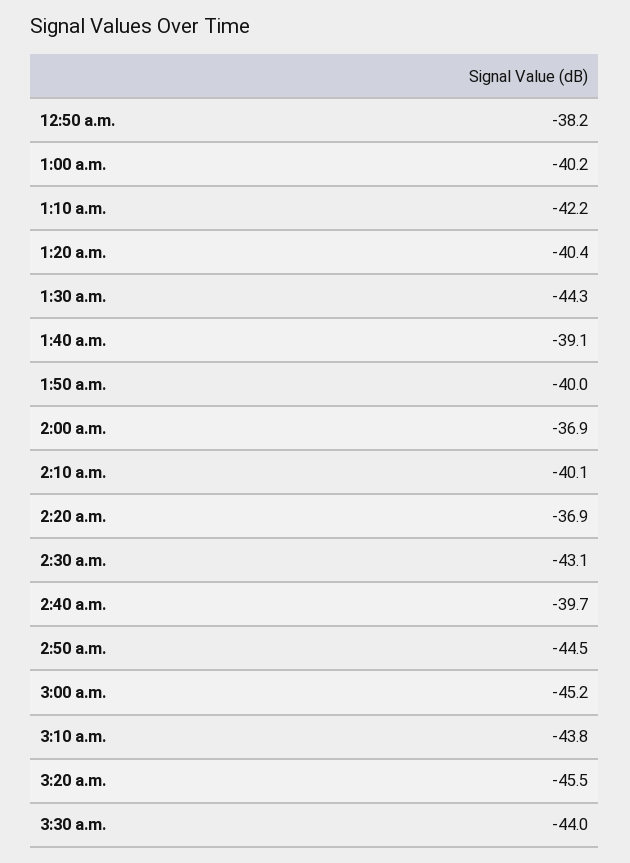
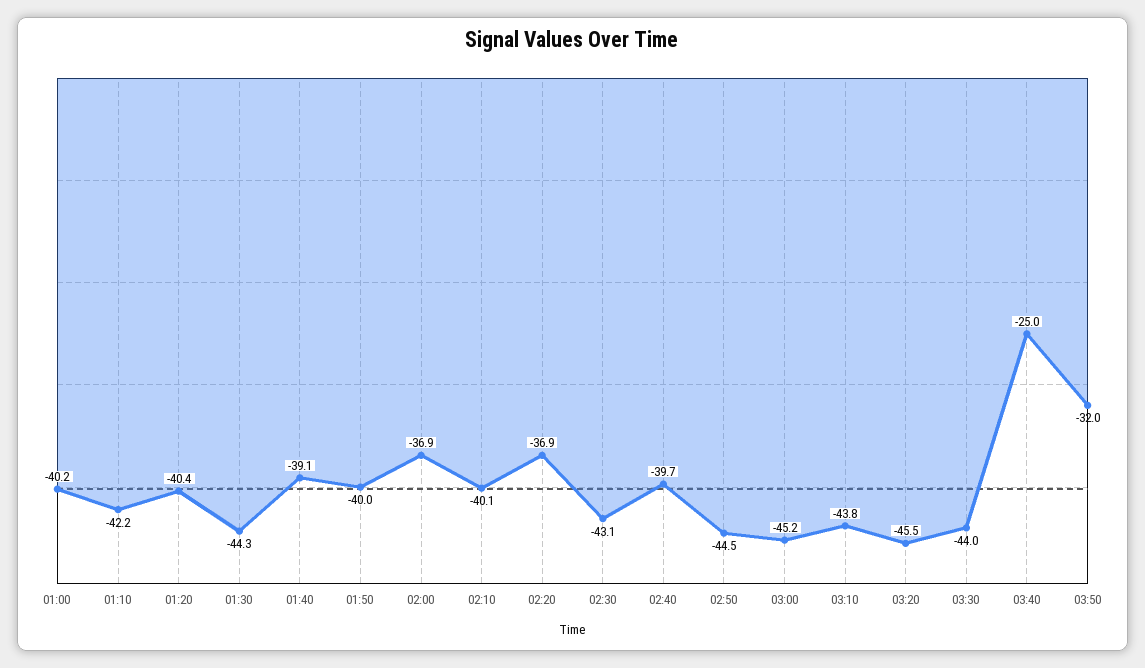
12:50 a.m.: -38.2 -> none
03:40: none -> -25
03:50: none -> -32

